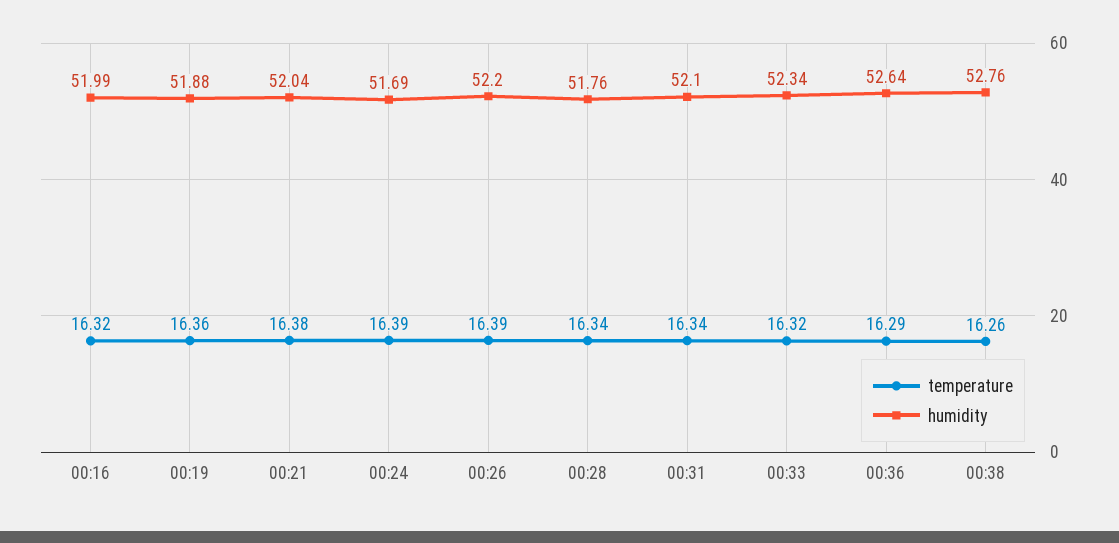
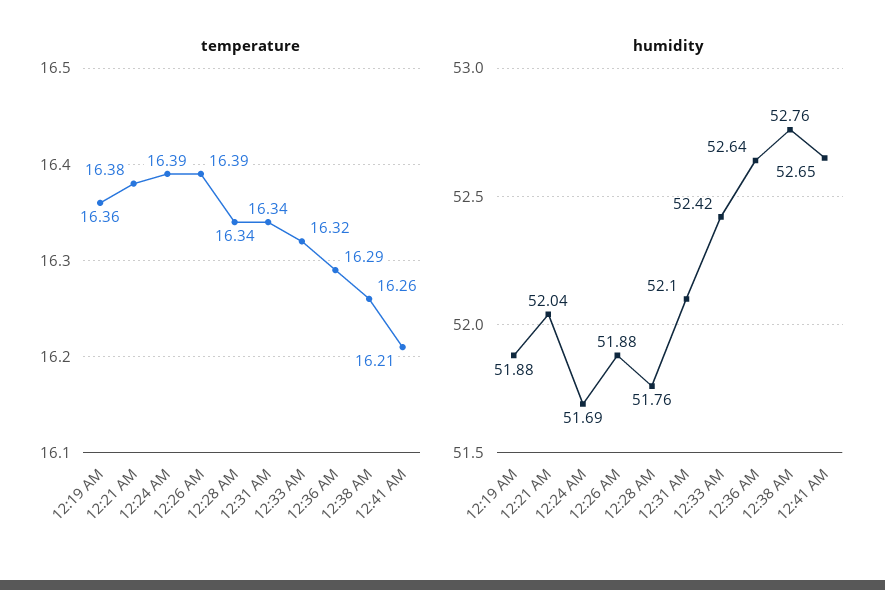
temperature, 00:16: 16.32 -> none
humidity, 00:16: 51.99 -> none
humidity, 00:26: 52.2 -> 51.88
humidity, 00:33: 52.34 -> 52.42
temperature, 12:41 AM: none -> 16.21
humidity, 12:41 AM: none -> 52.65

